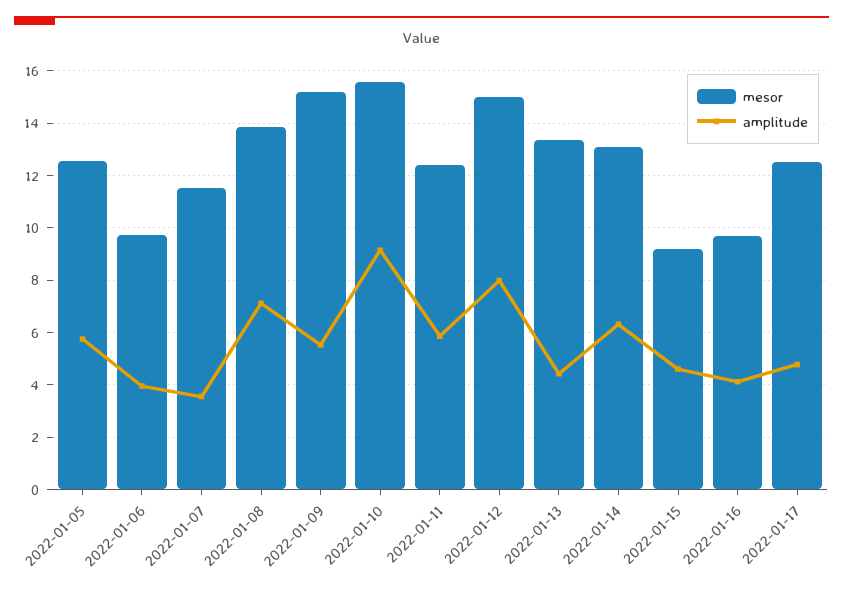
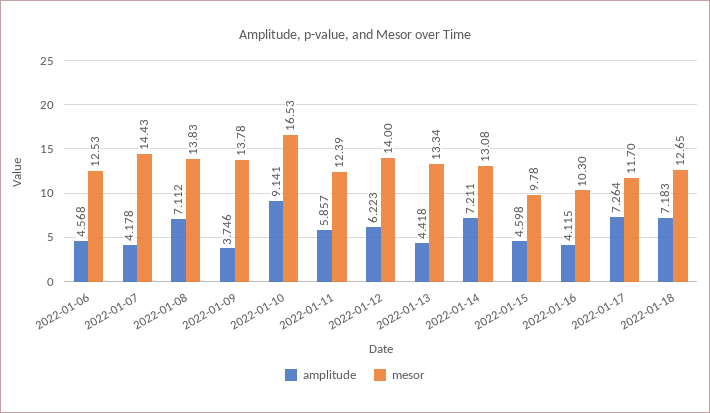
mesor, 2022-01-05: 12.5 -> none
amplitude, 2022-01-05: 5.75 -> none
mesor, 2022-01-06: 9.75 -> 12.53
amplitude, 2022-01-06: 4 -> 4.568
mesor, 2022-01-07: 11.5 -> 14.43
amplitude, 2022-01-07: 3.5 -> 4.178
mesor, 2022-01-09: 15.25 -> 13.78
amplitude, 2022-01-09: 5.5 -> 3.746
mesor, 2022-01-10: 15.5 -> 16.53
mesor, 2022-01-12: 15 -> 14
amplitude, 2022-01-12: 8 -> 6.223
amplitude, 2022-01-14: 6.25 -> 7.211
mesor, 2022-01-15: 9.25 -> 9.78
mesor, 2022-01-16: 9.75 -> 10.3
mesor, 2022-01-17: 12.5 -> 11.7
amplitude, 2022-01-17: 4.75 -> 7.264
amplitude, 2022-01-18: none -> 7.183
mesor, 2022-01-18: none -> 12.65

